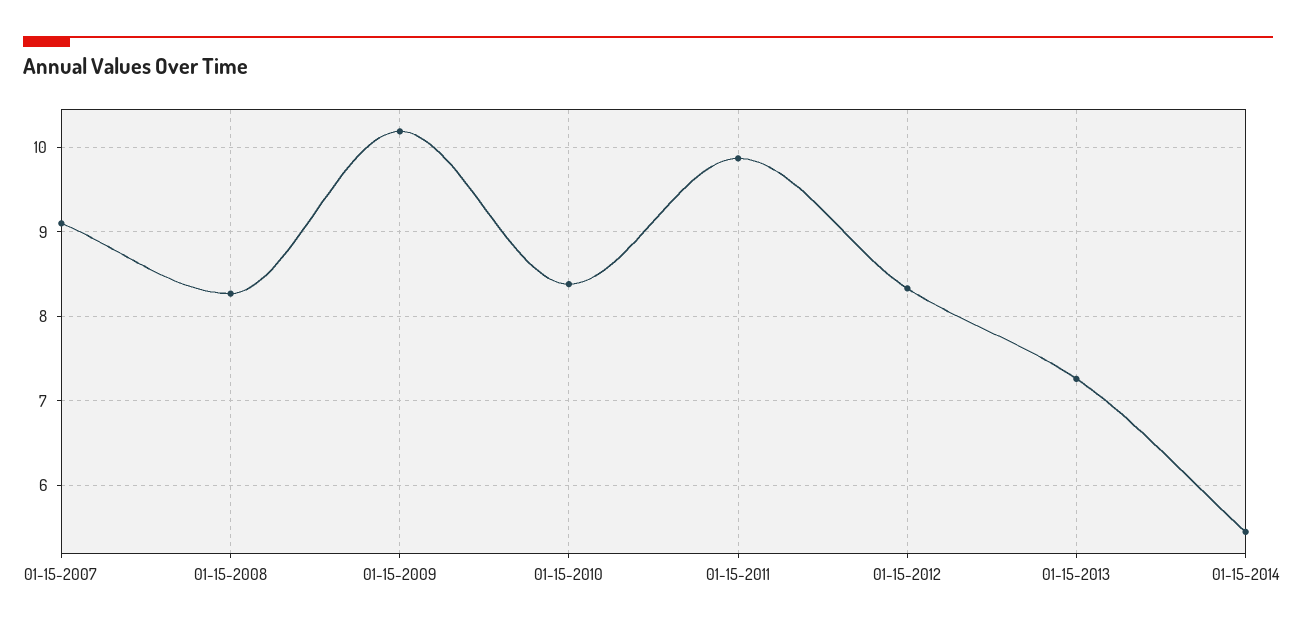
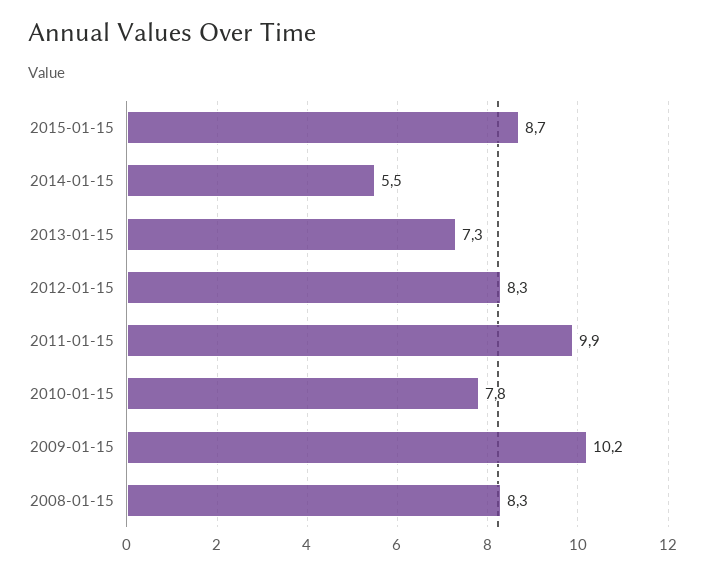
01-15-2007: 9.1 -> none
01-15-2010: 8.4 -> 7.8
2015-01-15: none -> 8.7

